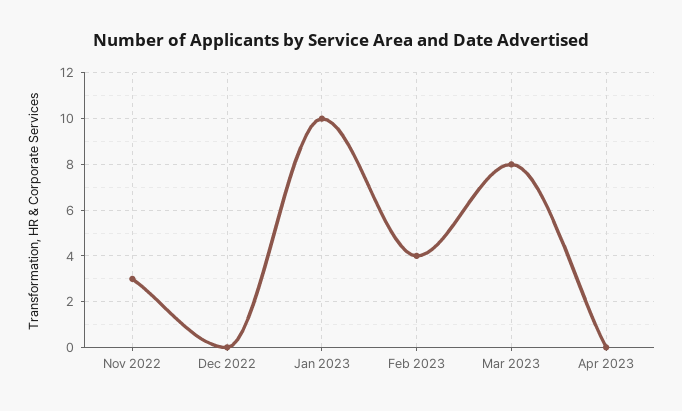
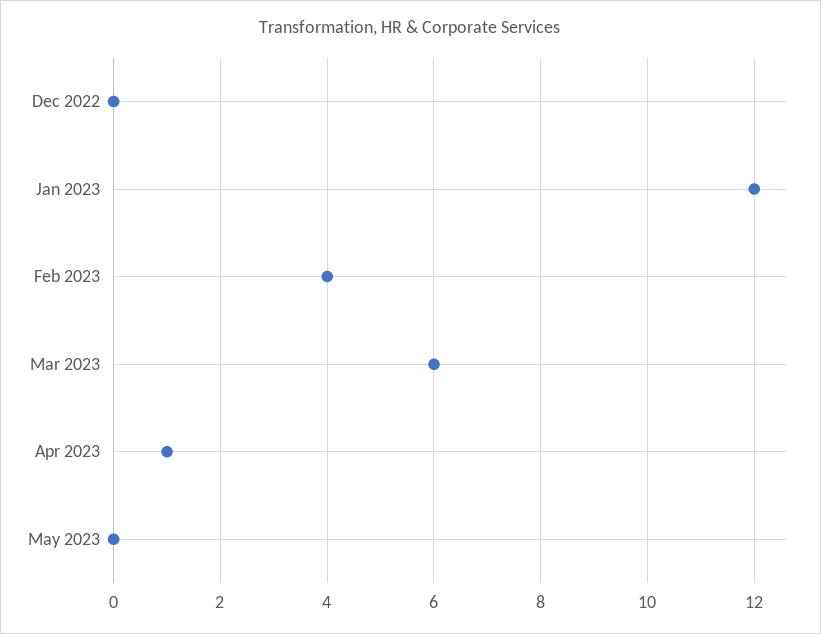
Nov 2022: 3 -> none
Jan 2023: 10 -> 12
Mar 2023: 8 -> 6
Apr 2023: 0 -> 1
May 2023: none -> 0

